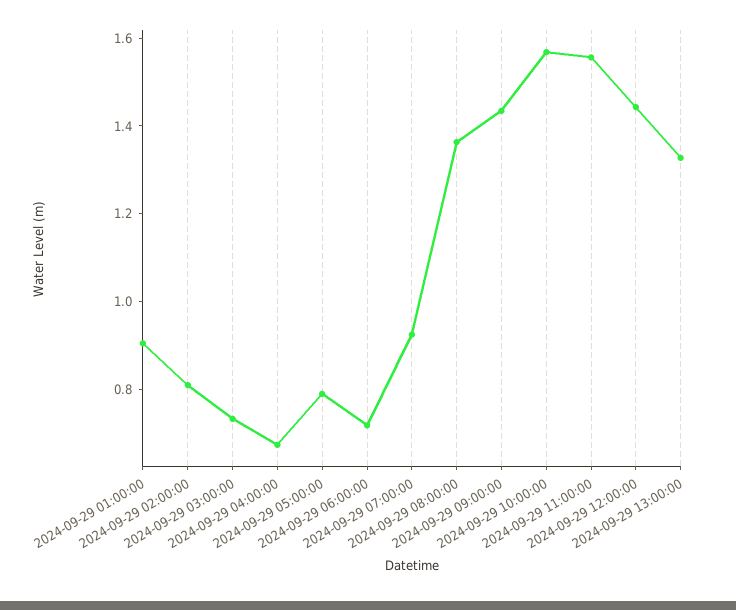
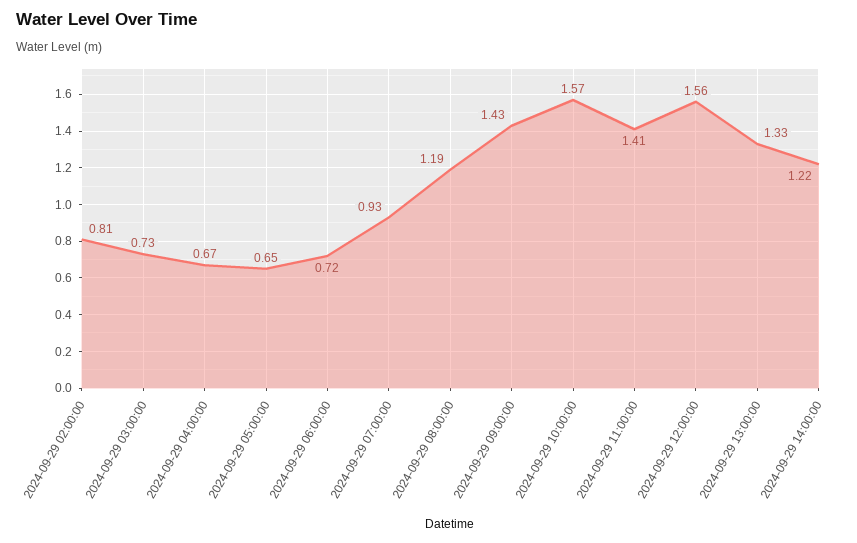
2024-09-29 01:00:00: 0.9 -> none
2024-09-29 05:00:00: 0.8 -> 0.65
2024-09-29 08:00:00: 1.35 -> 1.19
2024-09-29 11:00:00: 1.55 -> 1.41
2024-09-29 12:00:00: 1.45 -> 1.56
2024-09-29 14:00:00: none -> 1.22

